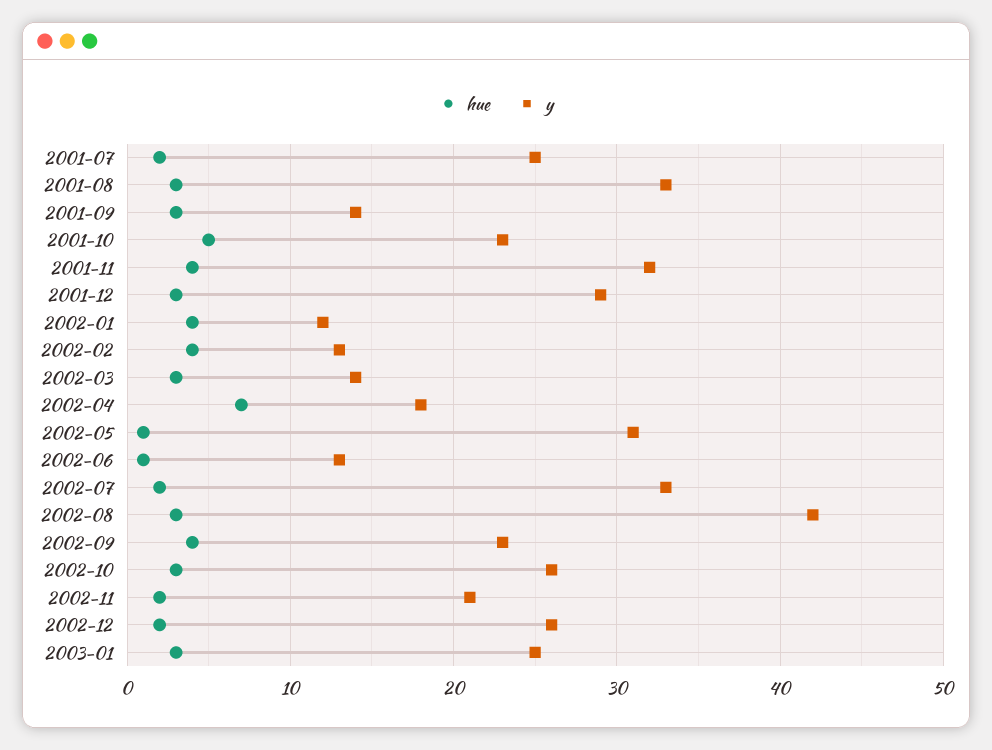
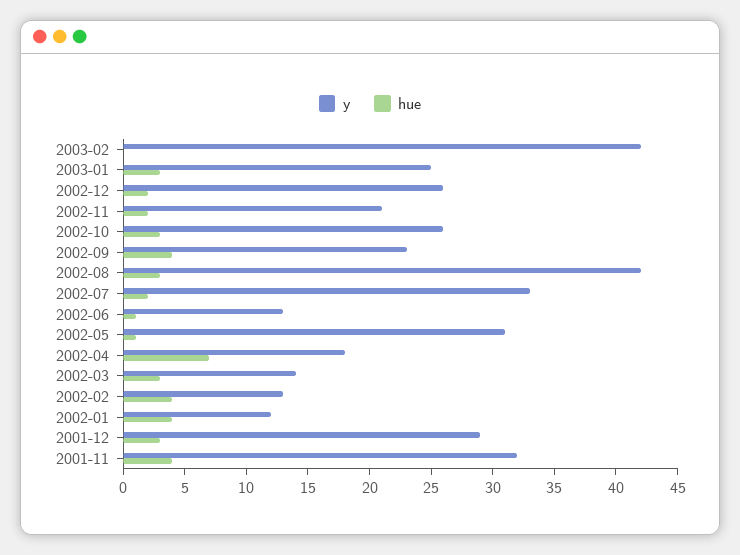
hue, 2001-07: 2 -> none
y, 2001-07: 25 -> none
hue, 2001-08: 3 -> none
y, 2001-08: 33 -> none
hue, 2001-09: 3 -> none
y, 2001-09: 14 -> none
hue, 2001-10: 5 -> none
y, 2001-10: 23 -> none
y, 2003-02: none -> 42
hue, 2003-02: none -> 0

